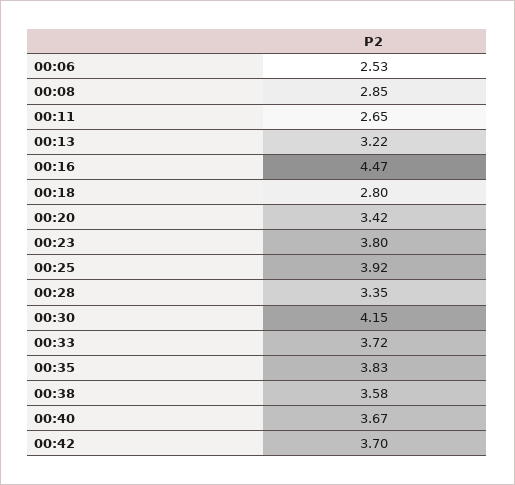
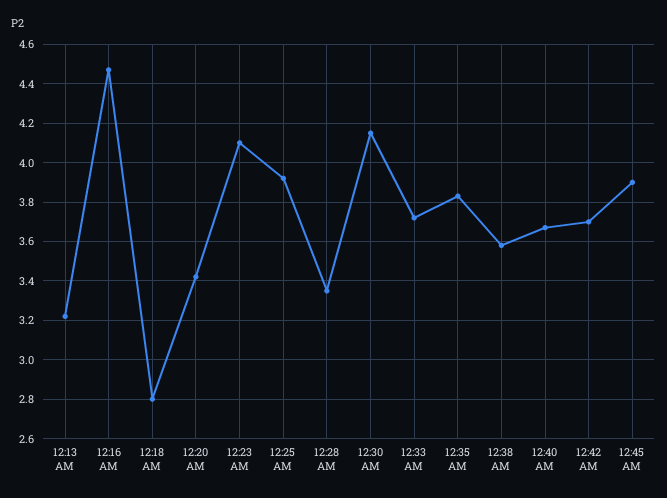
00:06: 2.53 -> none
00:08: 2.85 -> none
00:11: 2.65 -> none
00:23: 3.8 -> 4.1
12:45 AM: none -> 3.9

